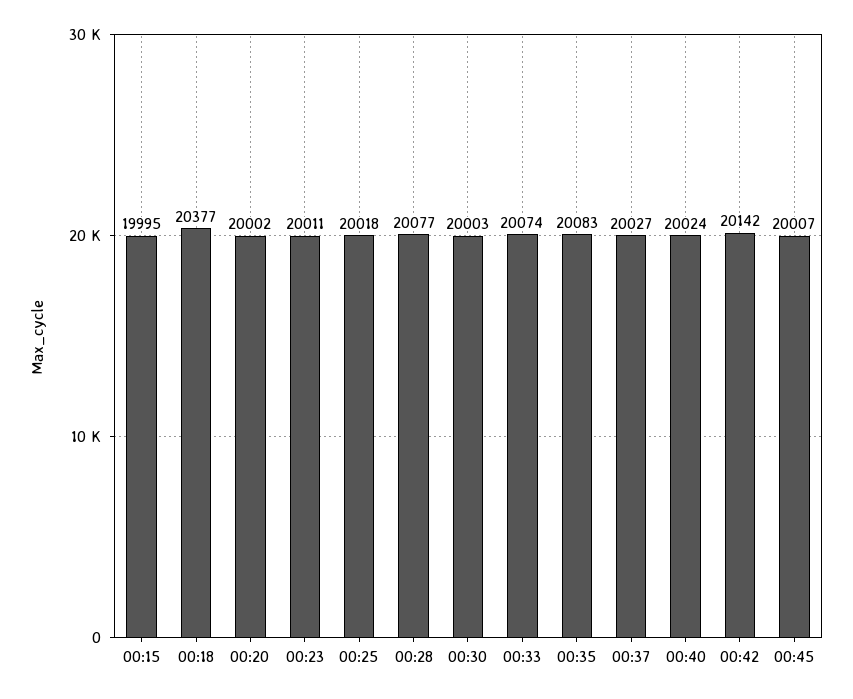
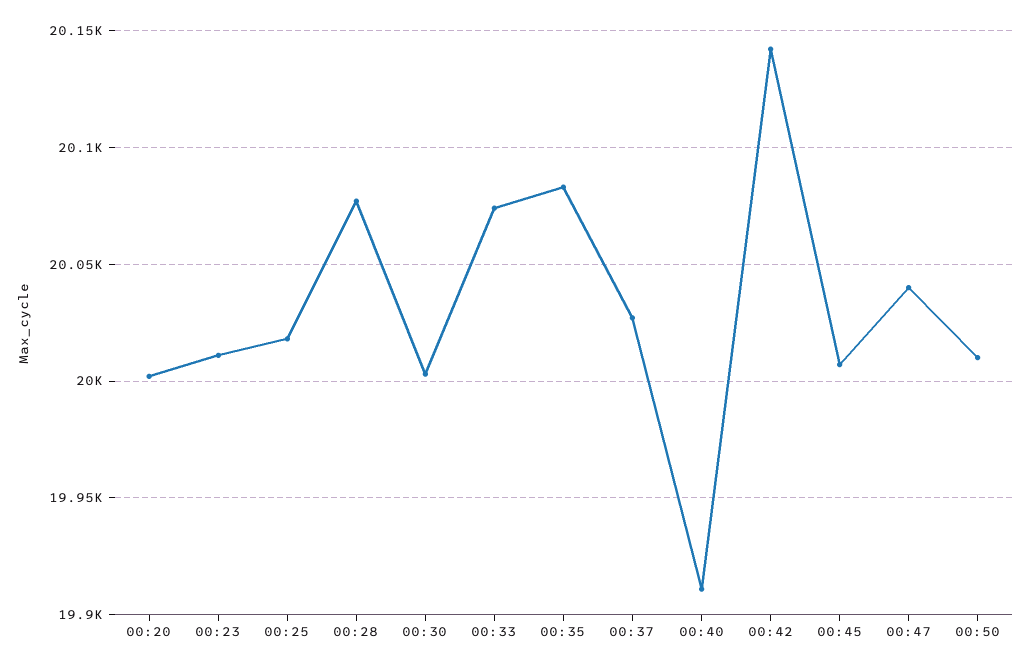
00:15: 19995 -> none
00:18: 20377 -> none
00:40: 20024 -> 19910
00:47: none -> 20040
00:50: none -> 20010

